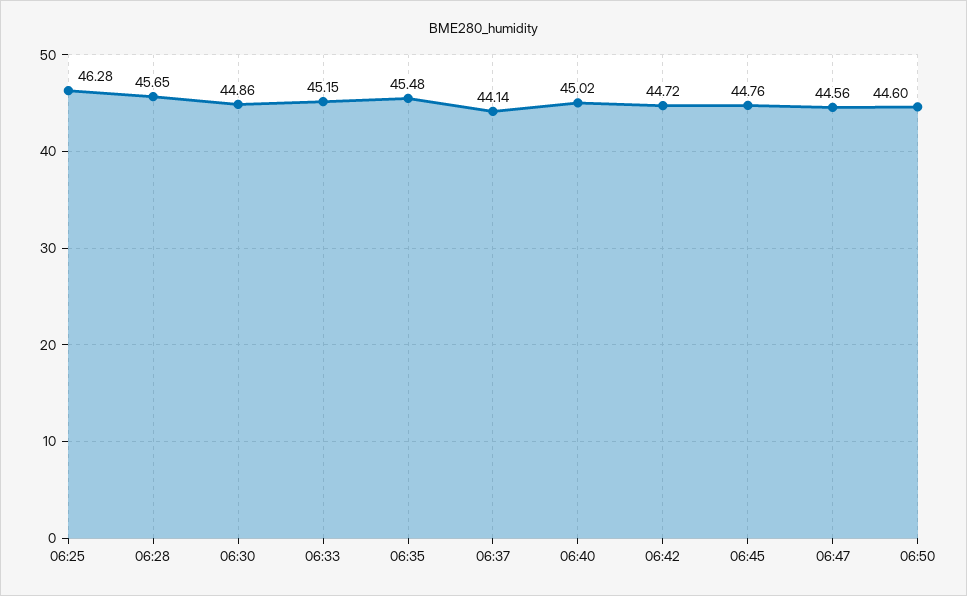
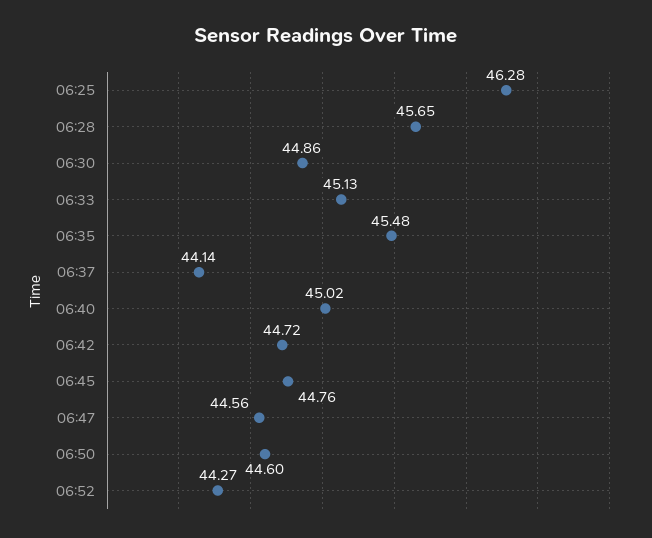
06:33: 45.15 -> 45.13
06:52: none -> 44.27

